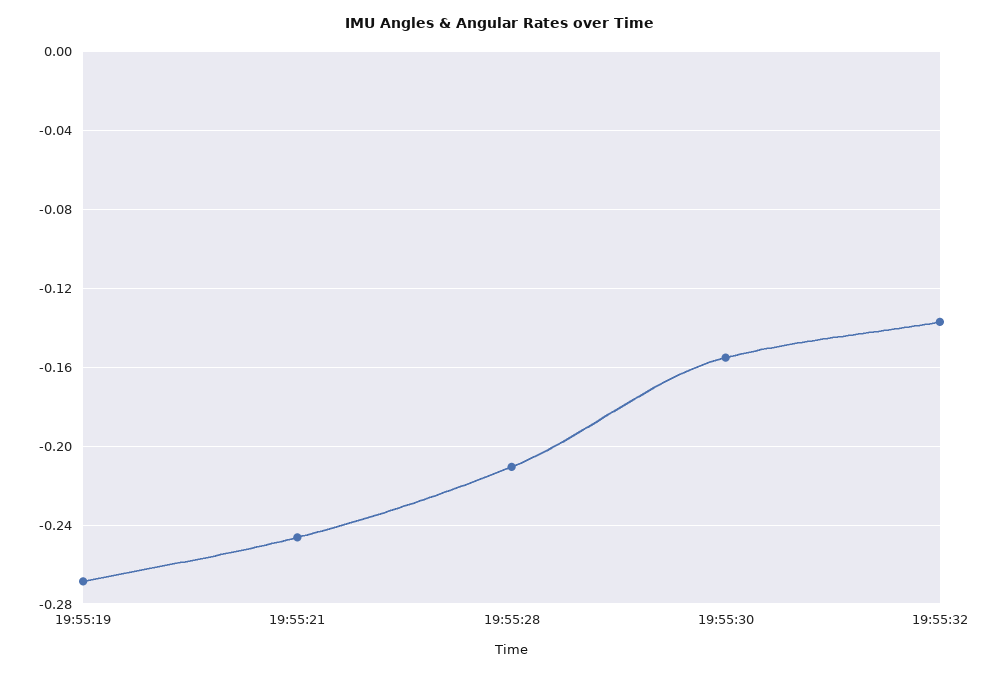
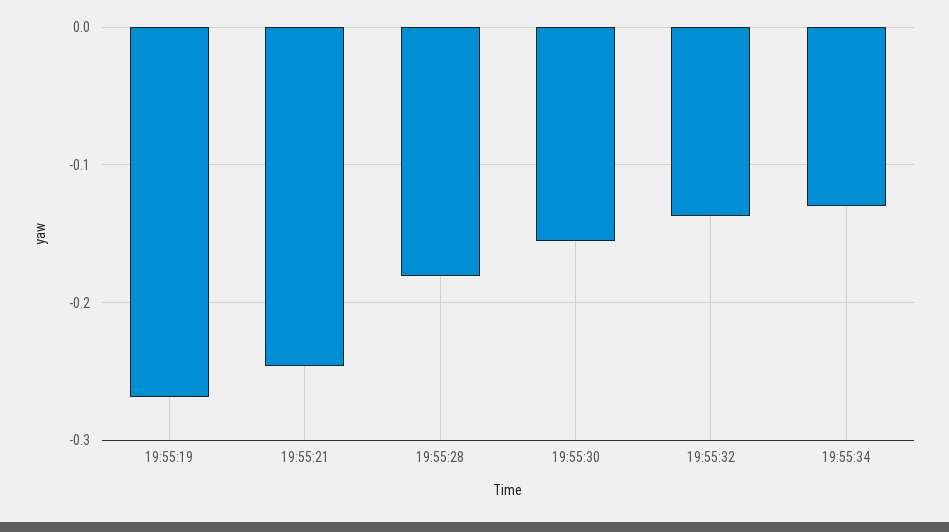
19:55:28: -0.21 -> -0.18
19:55:34: none -> -0.13

